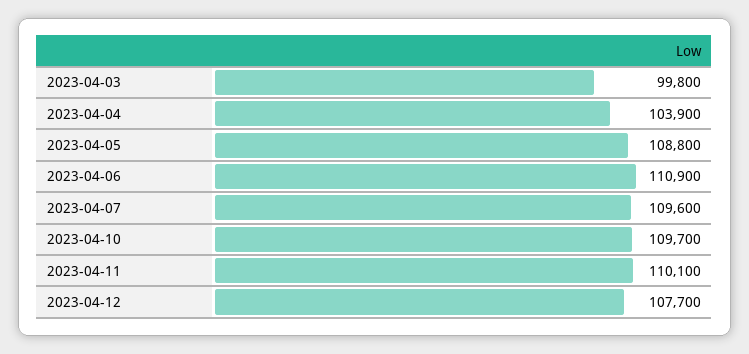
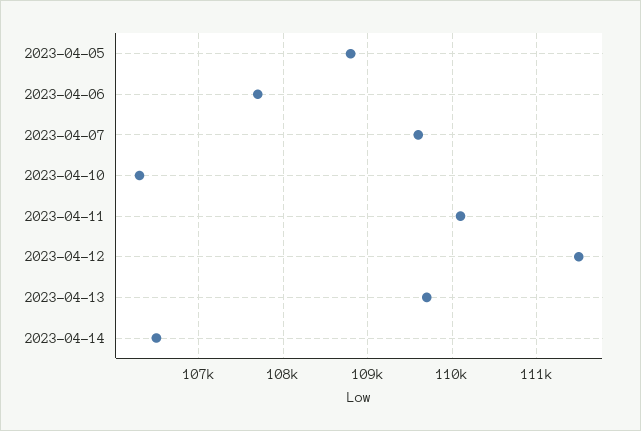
2023-04-03: 99800 -> none
2023-04-04: 103900 -> none
2023-04-06: 110900 -> 107700
2023-04-10: 109700 -> 106300
2023-04-12: 107700 -> 111500
2023-04-13: none -> 109700
2023-04-14: none -> 106500

